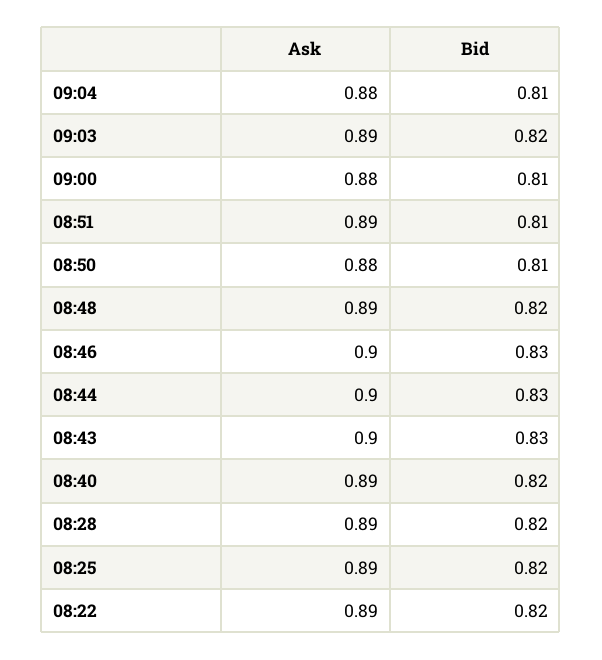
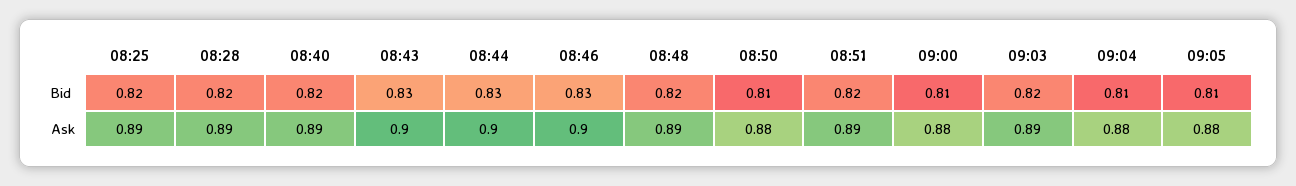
Bid, 08:51: 0.81 -> 0.82
Ask, 08:22: 0.89 -> none
Bid, 08:22: 0.82 -> none
Bid, 09:05: none -> 0.81
Ask, 09:05: none -> 0.88

